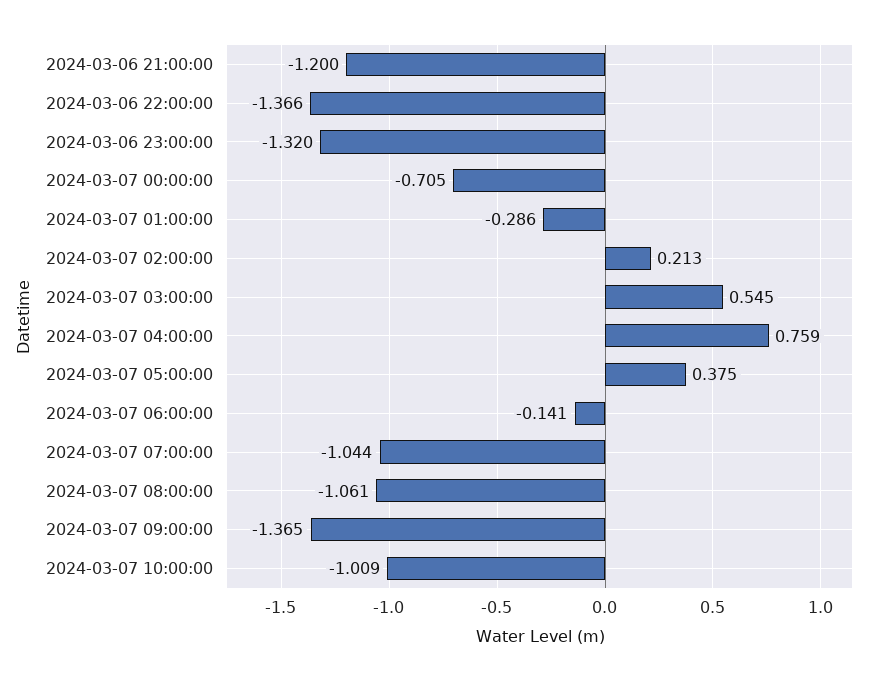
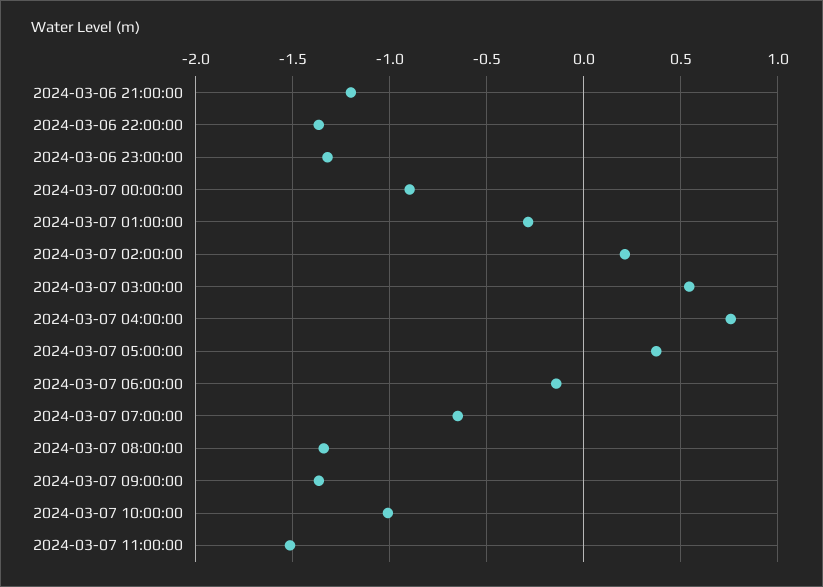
2024-03-07 00:00:00: -0.705 -> -0.9
2024-03-07 07:00:00: -1.044 -> -0.65
2024-03-07 08:00:00: -1.061 -> -1.35
2024-03-07 11:00:00: none -> -1.5

